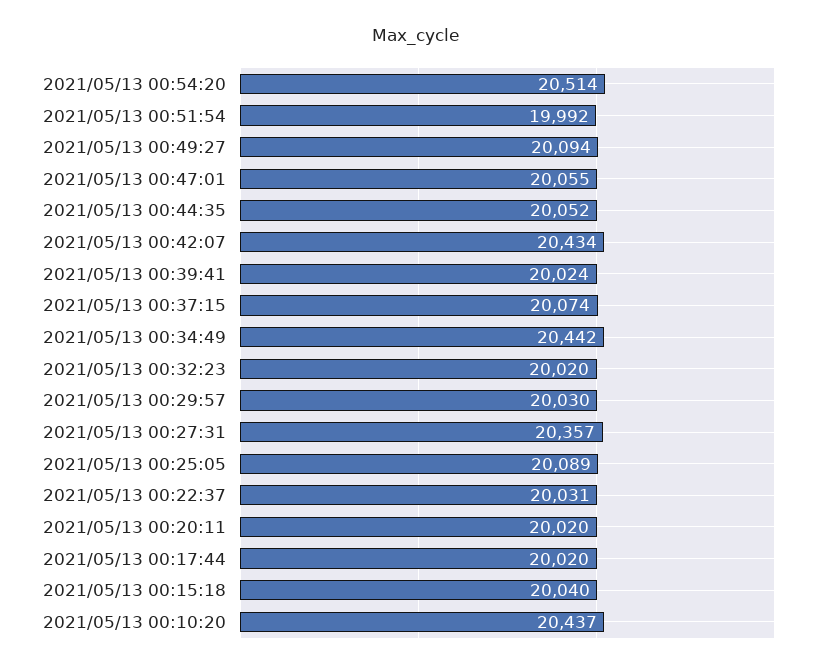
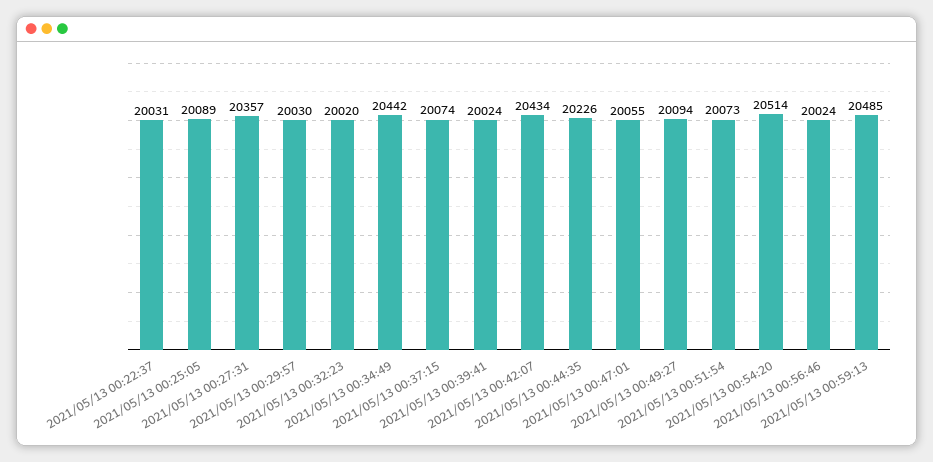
2021/05/13 00:51:54: 19992 -> 20073
2021/05/13 00:44:35: 20052 -> 20226
2021/05/13 00:20:11: 20020 -> none
2021/05/13 00:17:44: 20020 -> none
2021/05/13 00:15:18: 20040 -> none
2021/05/13 00:10:20: 20437 -> none
2021/05/13 00:56:46: none -> 20024
2021/05/13 00:59:13: none -> 20485

